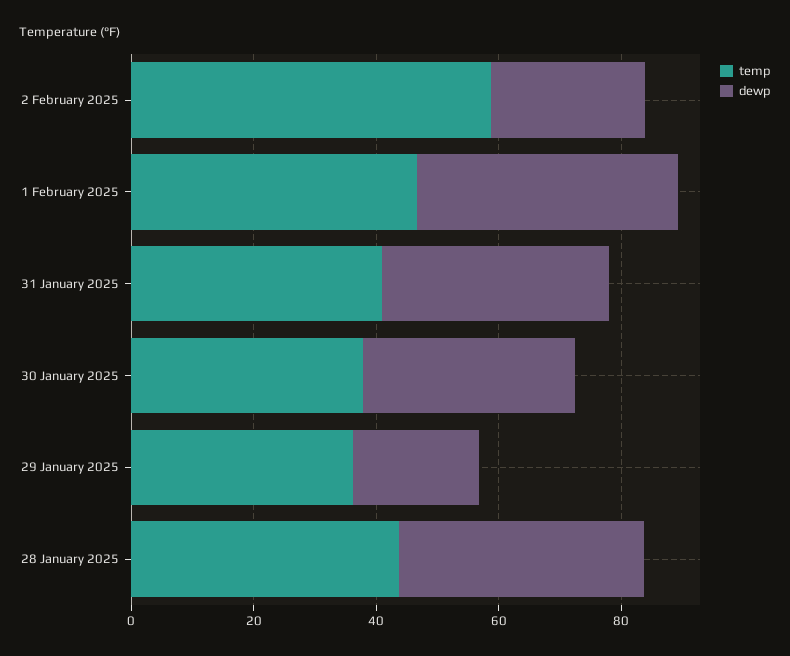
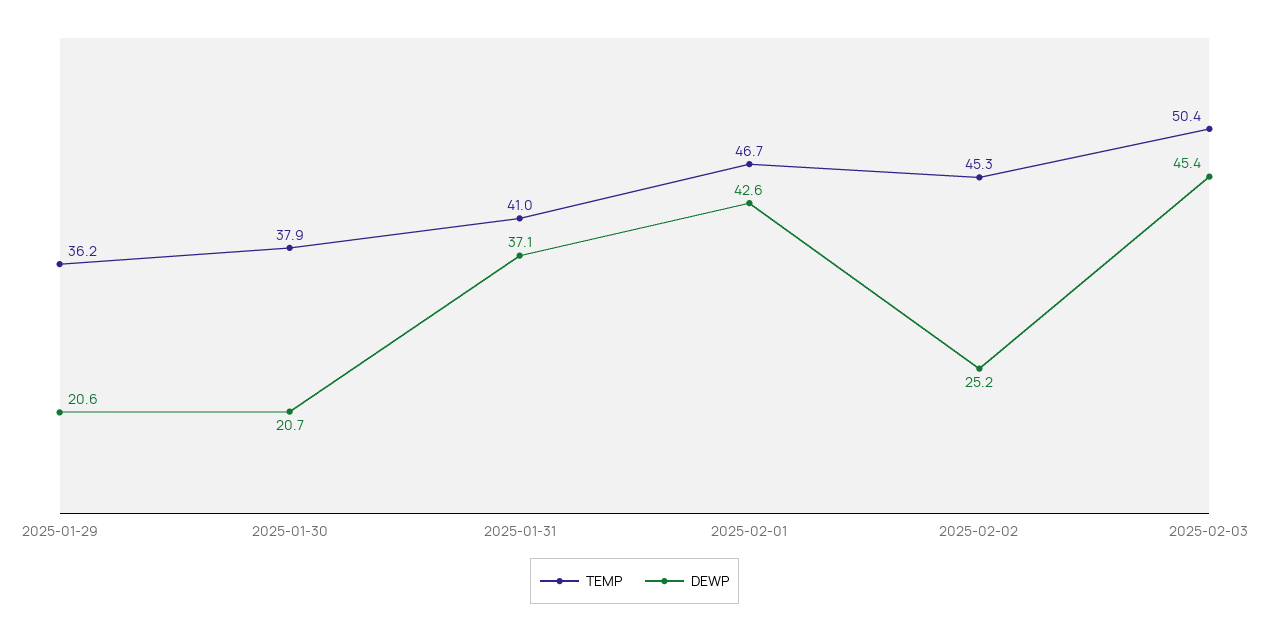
temp, 2 February 2025: 60 -> 45.3
dewp, 30 January 2025: 35 -> 20.7
temp, 28 January 2025: 45 -> none
dewp, 28 January 2025: 40 -> none
temp, 2025-02-03: none -> 50.4
dewp, 2025-02-03: none -> 45.4

